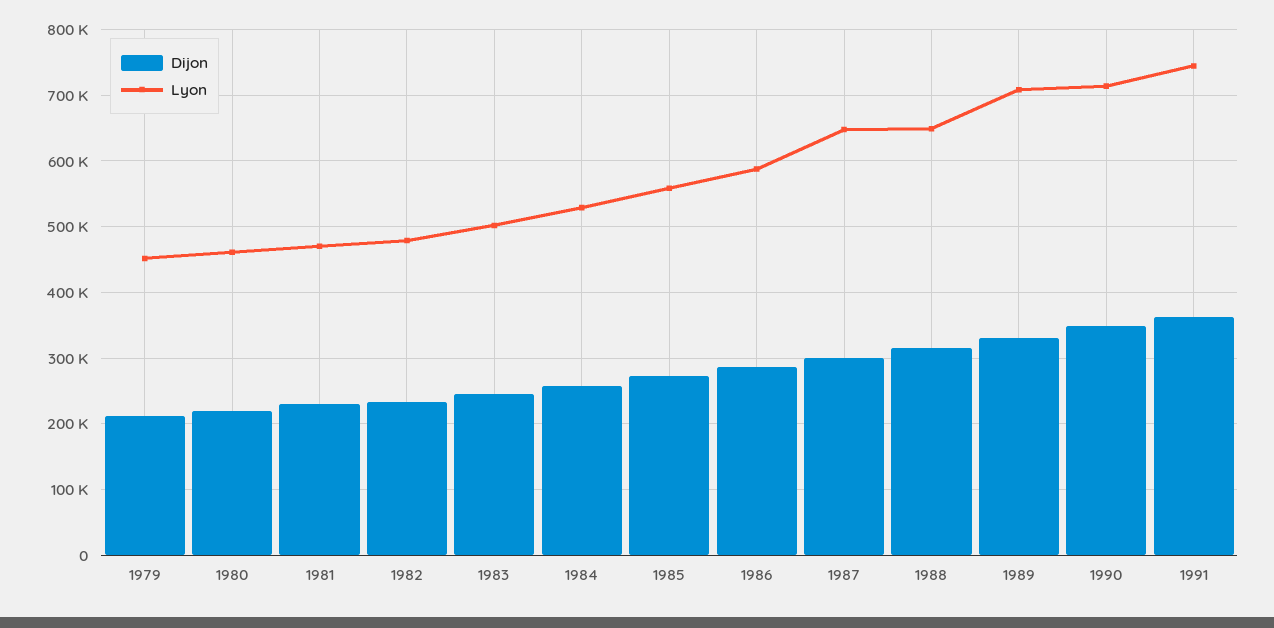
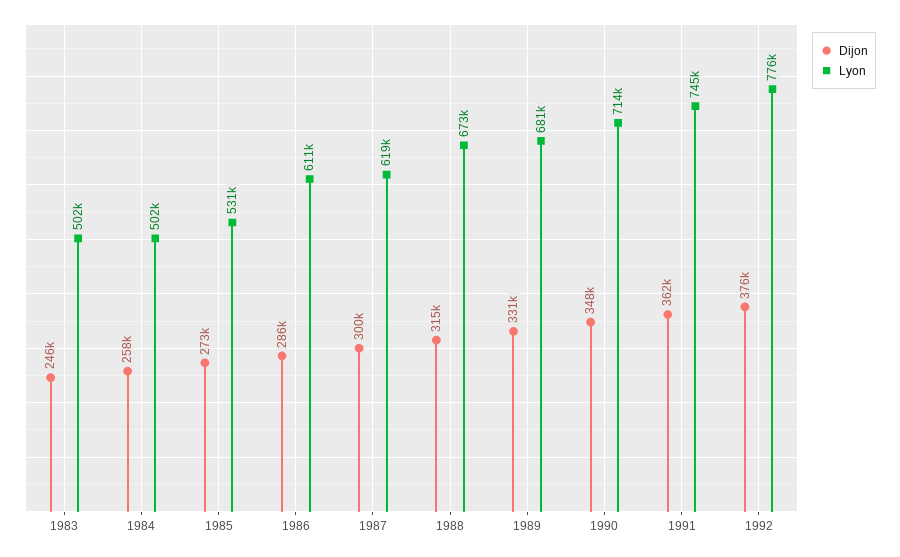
Dijon, 1979: 210000 -> none
Lyon, 1979: 450000 -> none
Dijon, 1980: 220000 -> none
Lyon, 1980: 460000 -> none
Dijon, 1981: 230000 -> none
Lyon, 1981: 470000 -> none
Dijon, 1982: 230000 -> none
Lyon, 1982: 480000 -> none
Lyon, 1984: 530000 -> 502000
Lyon, 1985: 560000 -> 531000
Lyon, 1986: 590000 -> 611000
Lyon, 1987: 650000 -> 619000
Lyon, 1988: 650000 -> 673000
Lyon, 1989: 710000 -> 681000
Dijon, 1992: none -> 376000
Lyon, 1992: none -> 776000

